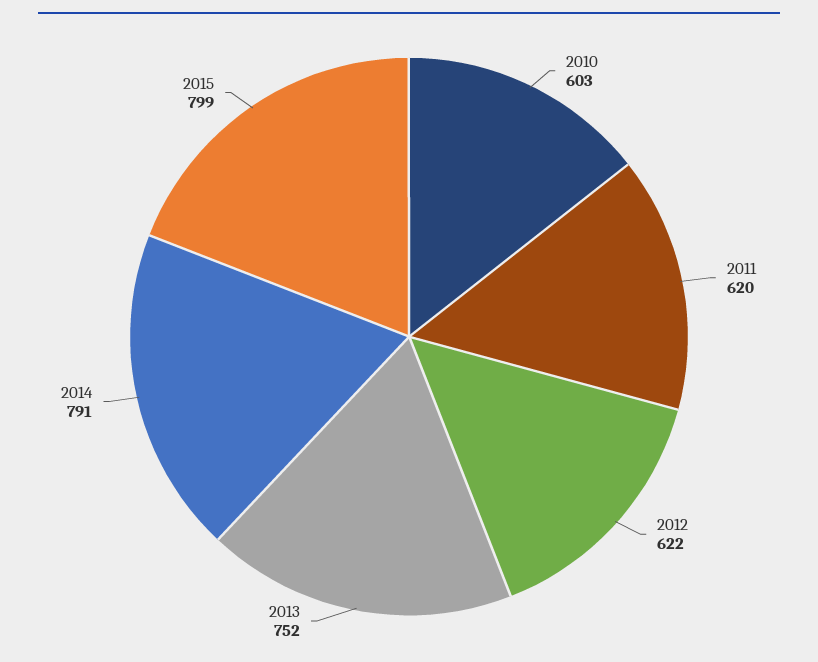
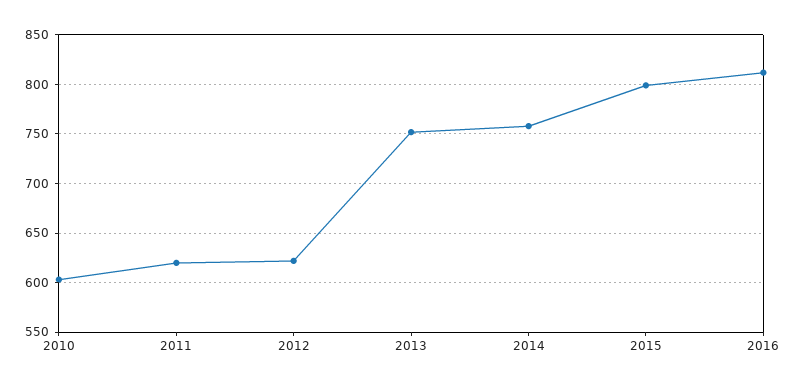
2014: 791 -> 760
2016: none -> 810

